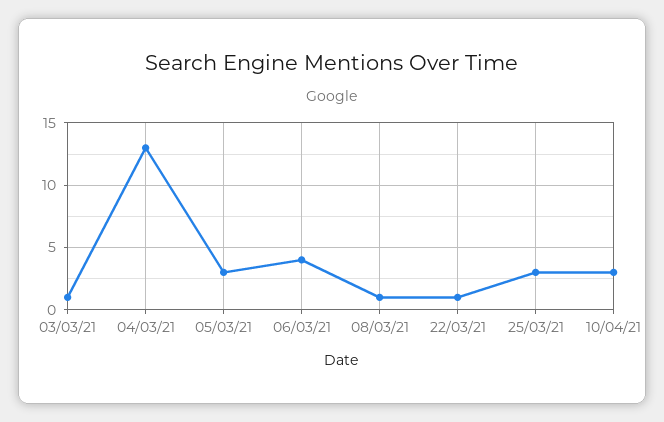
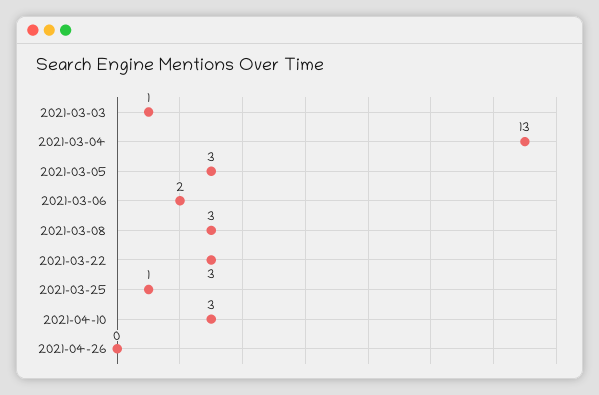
06/03/21: 4 -> 2
08/03/21: 1 -> 3
22/03/21: 1 -> 3
25/03/21: 3 -> 1
2021-04-26: none -> 0

